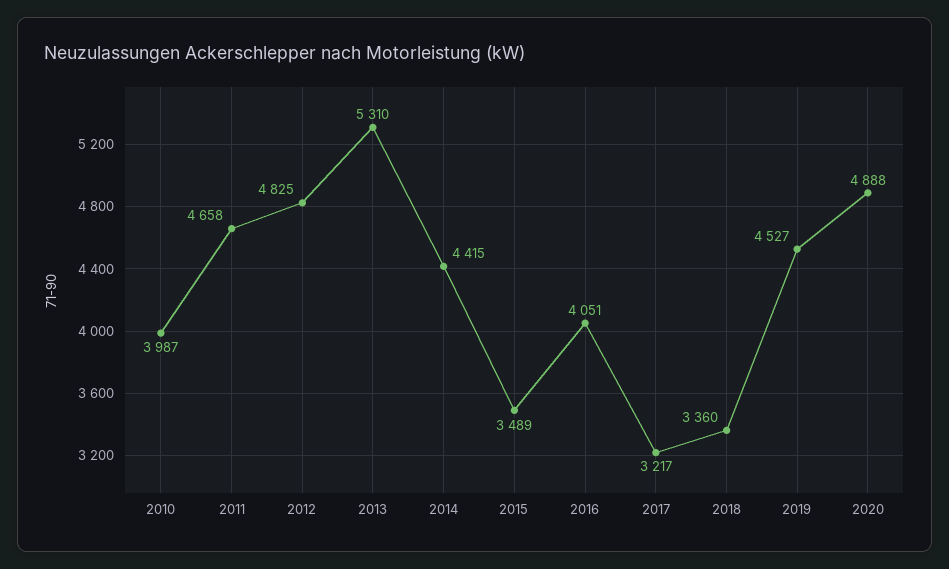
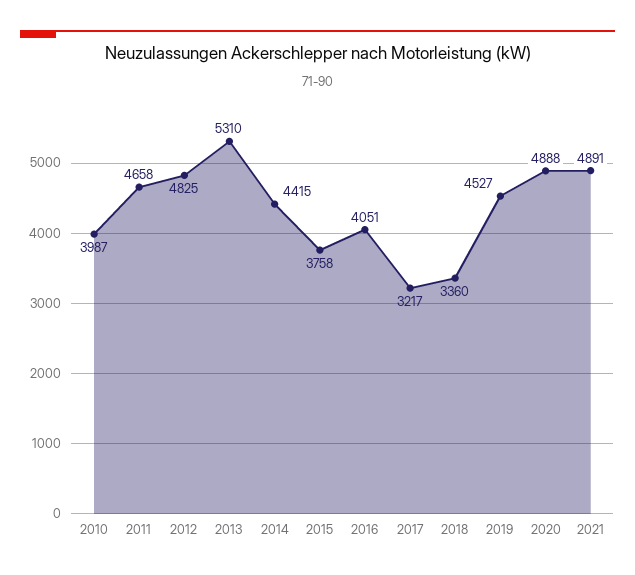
2015: 3489 -> 3758
2021: none -> 4891

